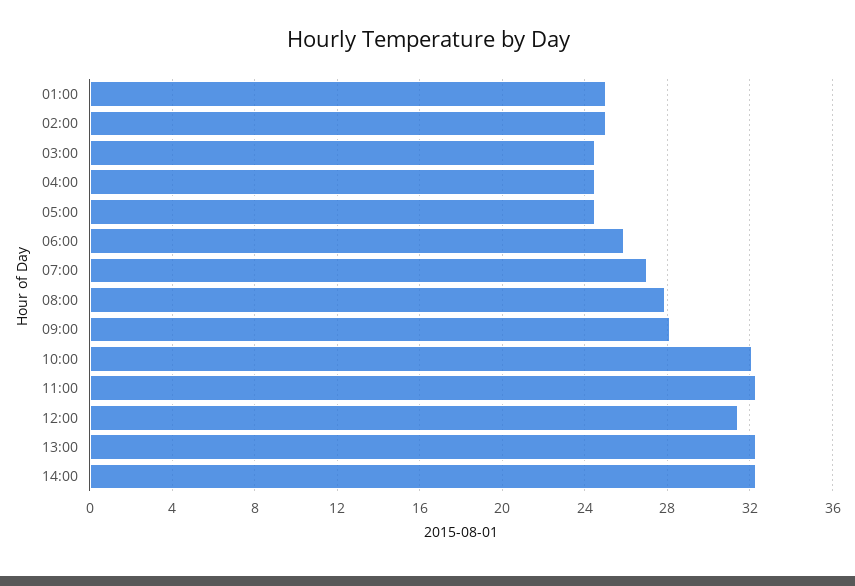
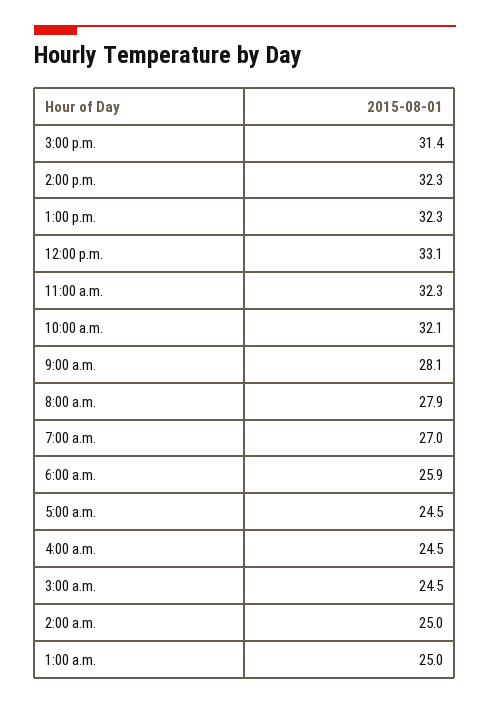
12:00: 31.5 -> 33.1
3:00 p.m.: none -> 31.4

